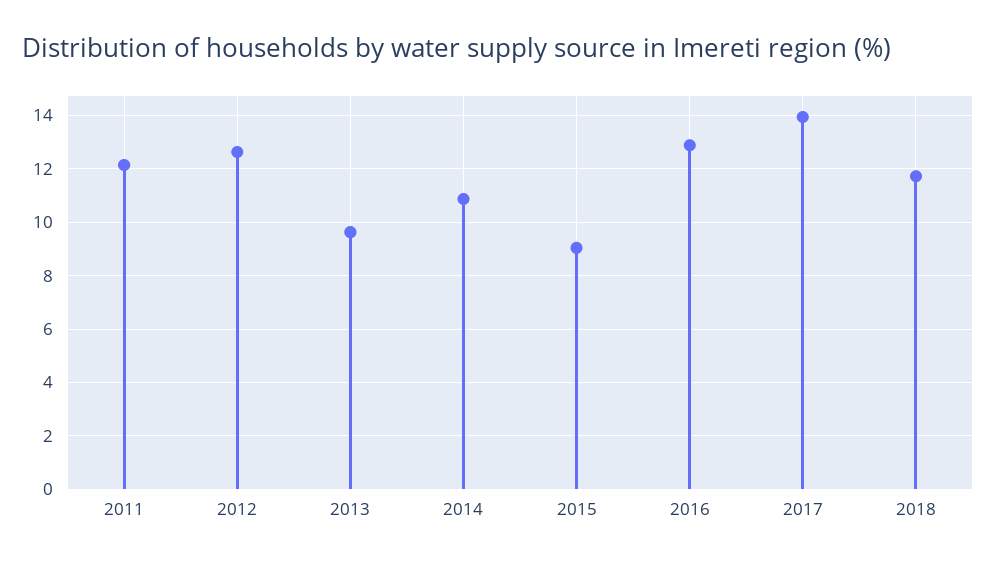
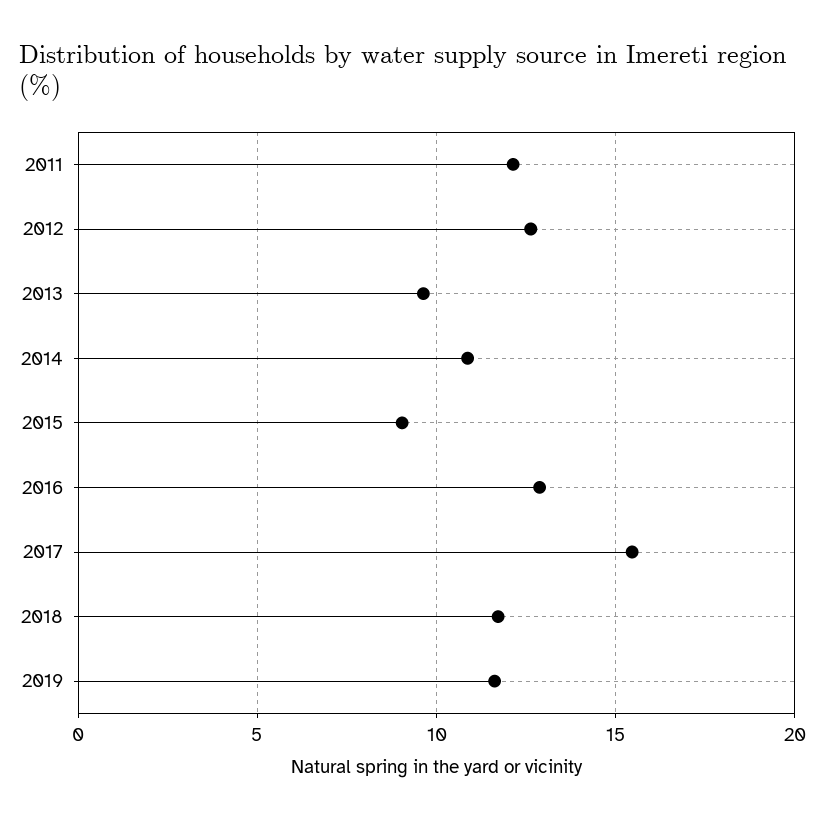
2017: 14 -> 15.5
2019: none -> 11.5

